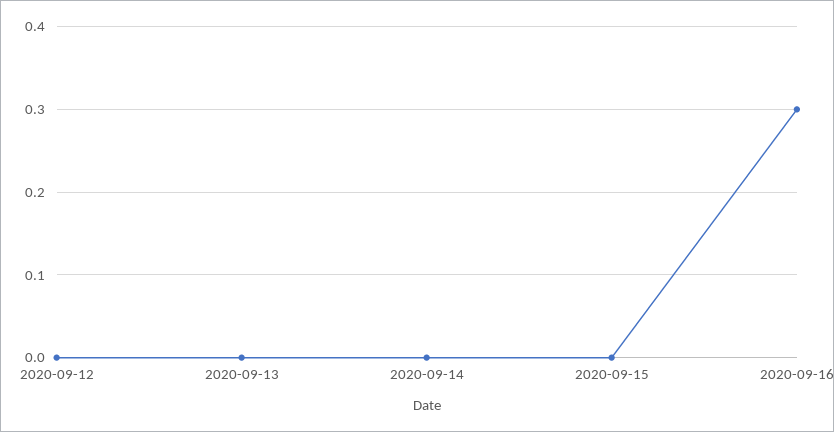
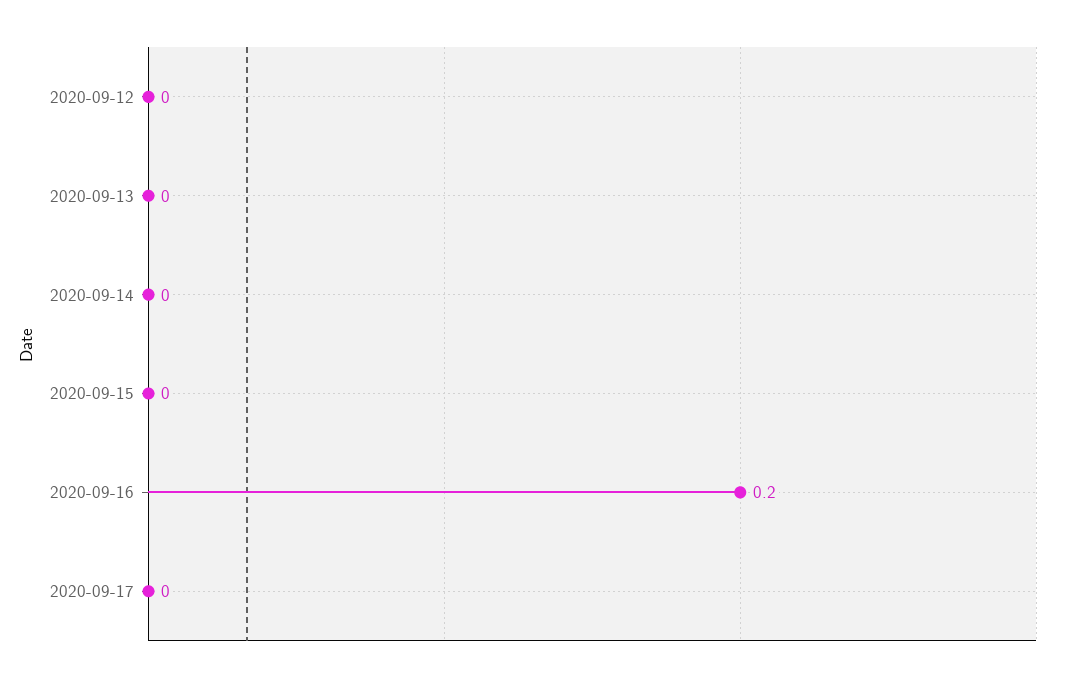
2020-09-16: 0.3 -> 0.2
2020-09-17: none -> 0

